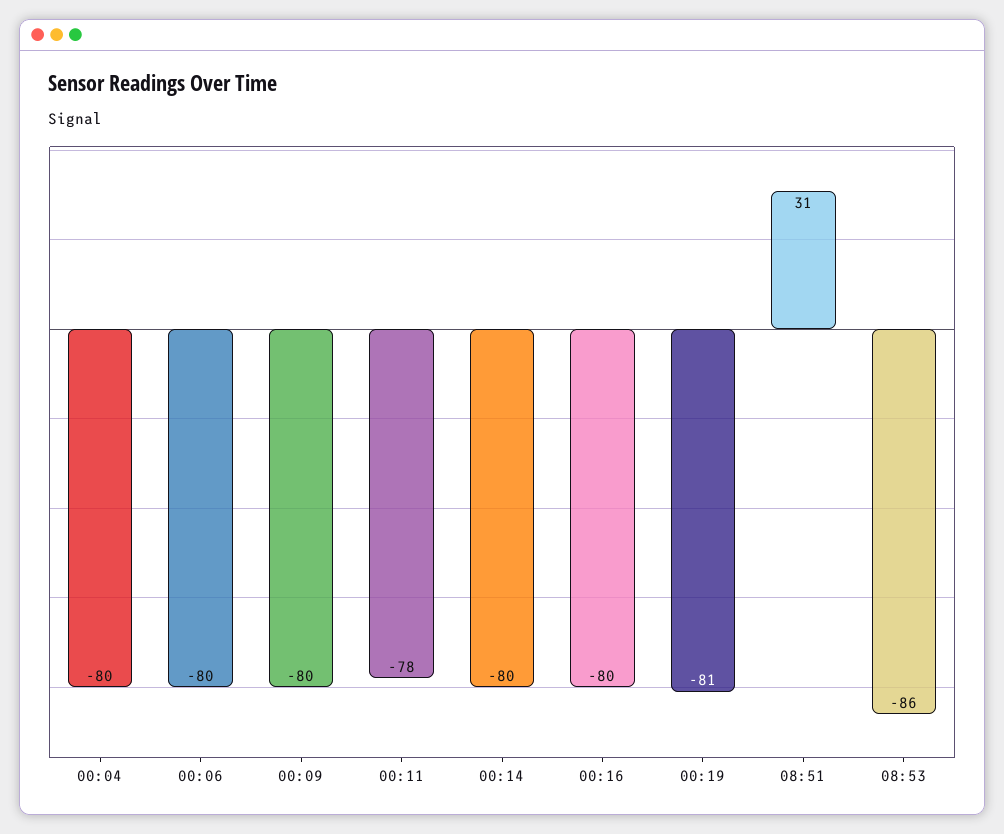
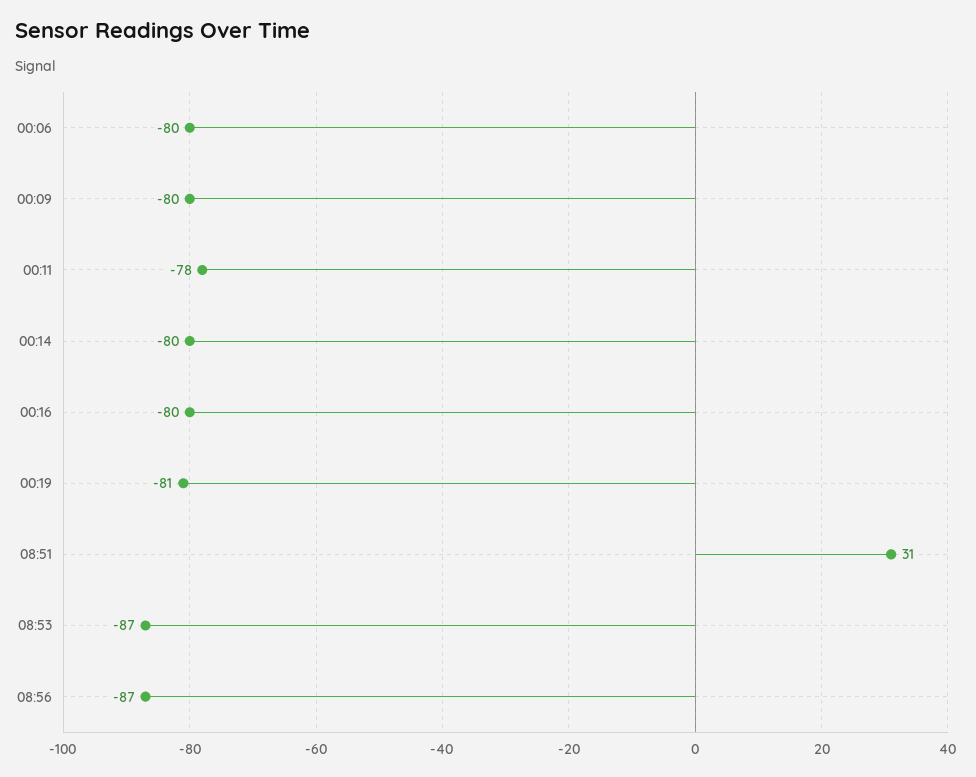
00:04: -80 -> none
08:53: -86 -> -87
08:56: none -> -87

